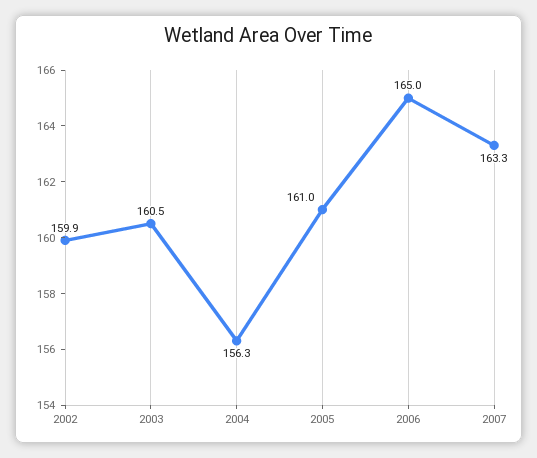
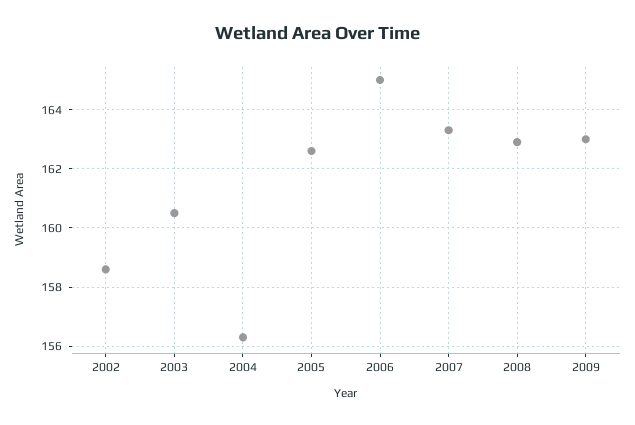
2002: 159.9 -> 158.5
2005: 161 -> 162.5
2008: none -> 163
2009: none -> 163

